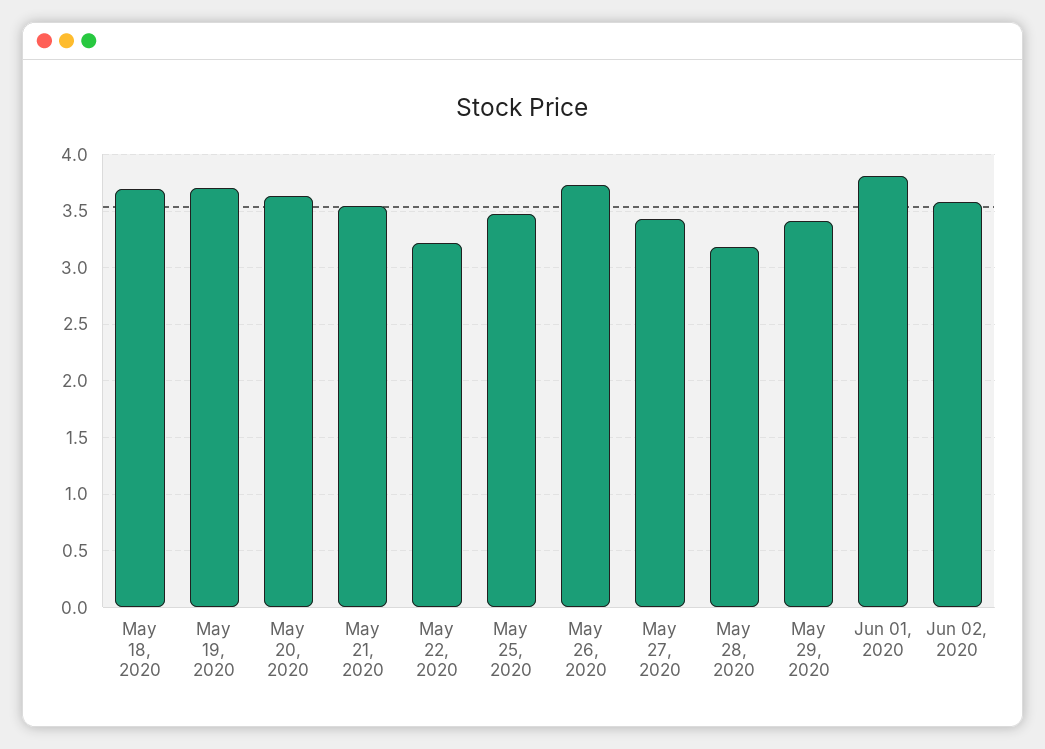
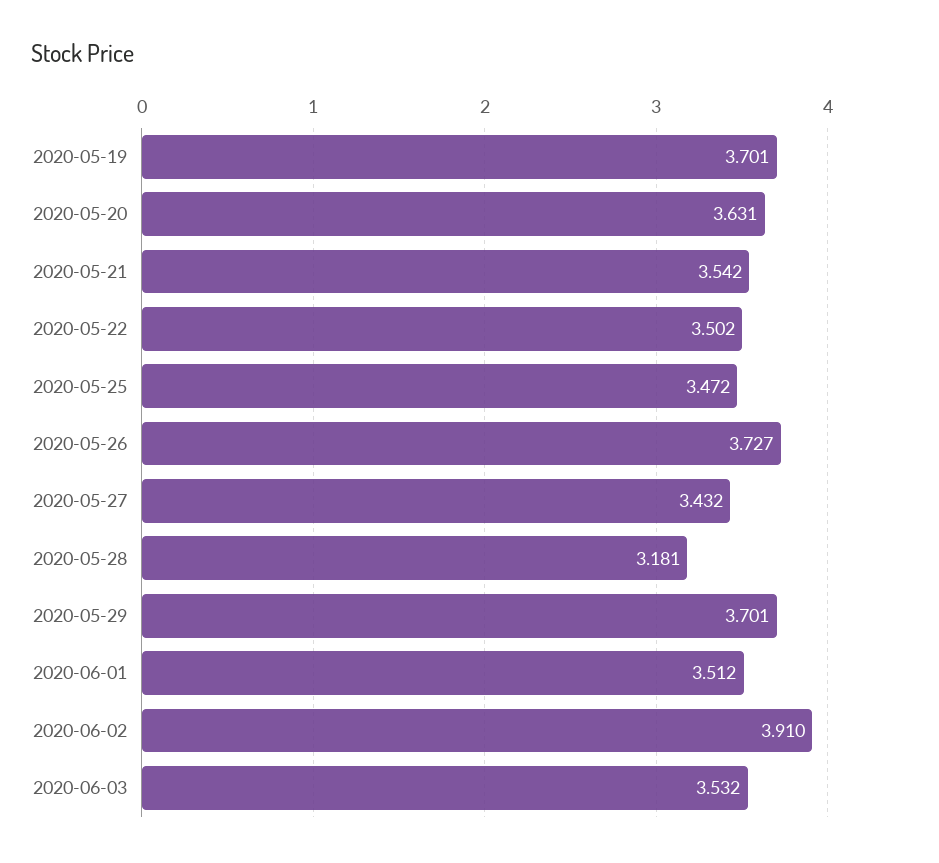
May 18, 2020: 3.7 -> none
May 22, 2020: 3.2 -> 3.502
May 29, 2020: 3.4 -> 3.701
Jun 01, 2020: 3.8 -> 3.512
Jun 02, 2020: 3.6 -> 3.91
2020-06-03: none -> 3.532

